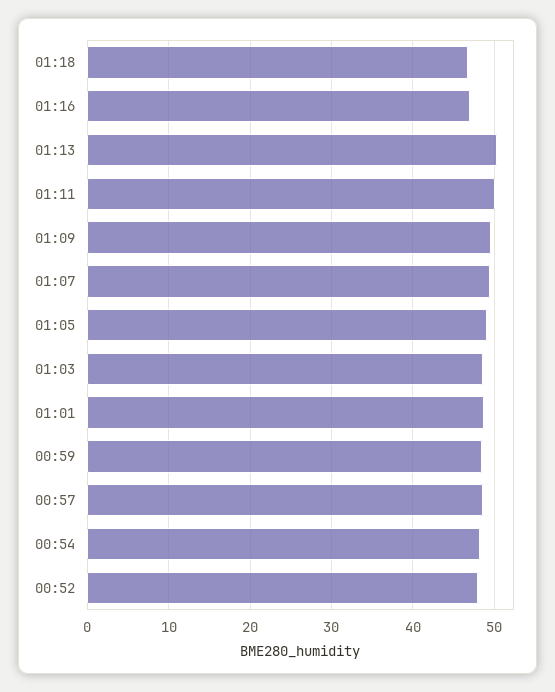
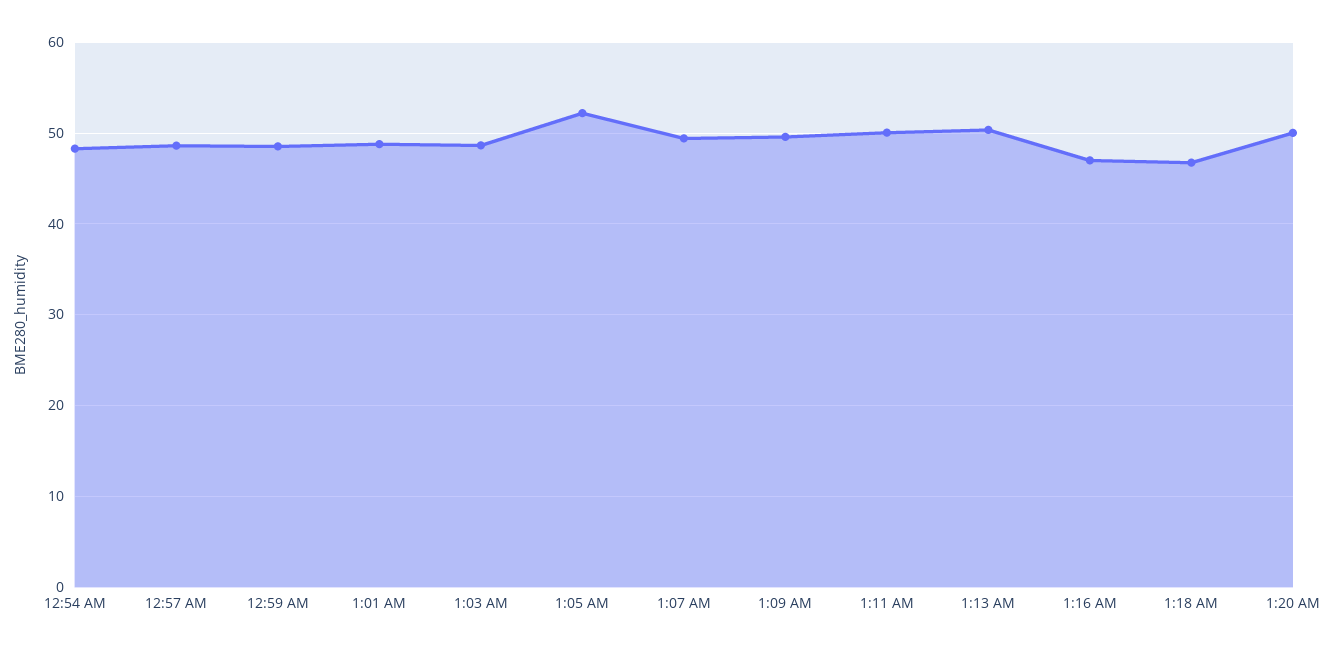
01:05: 49 -> 52
00:52: 48 -> none
1:20 AM: none -> 50

